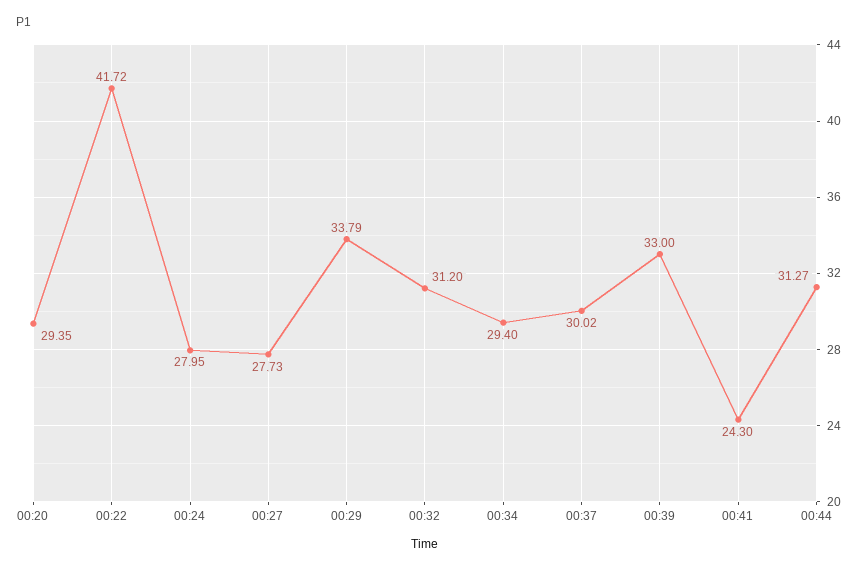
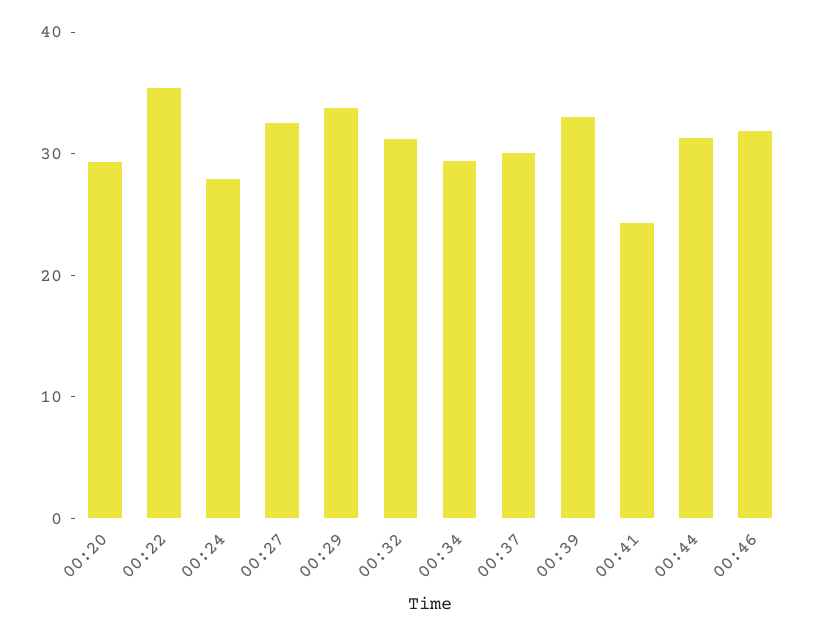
00:22: 41.72 -> 36
00:27: 27.73 -> 32
00:46: none -> 32

